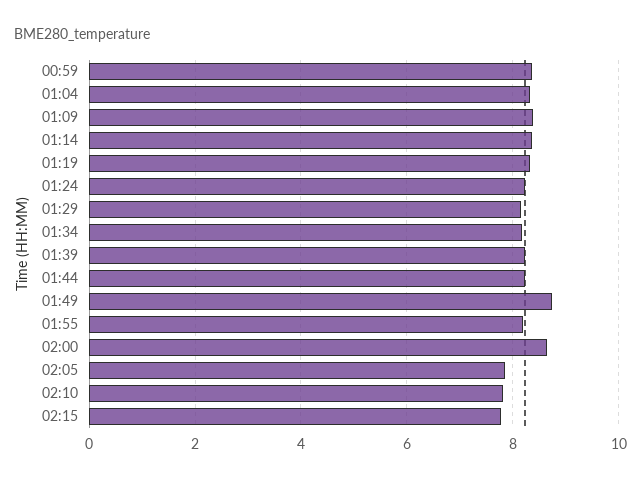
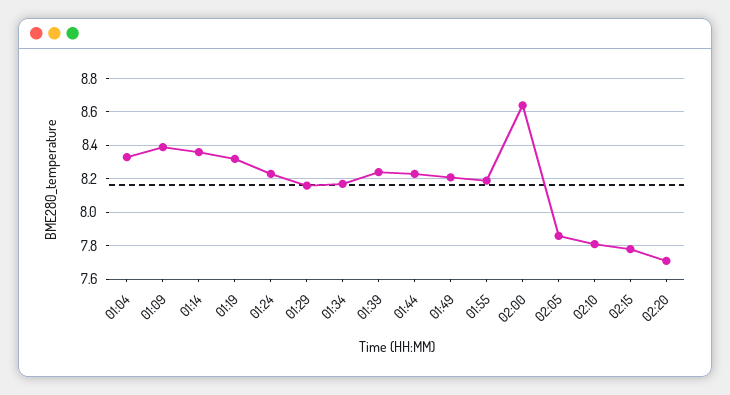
00:59: 8.4 -> none
01:49: 8.8 -> 8.2
02:20: none -> 7.7

